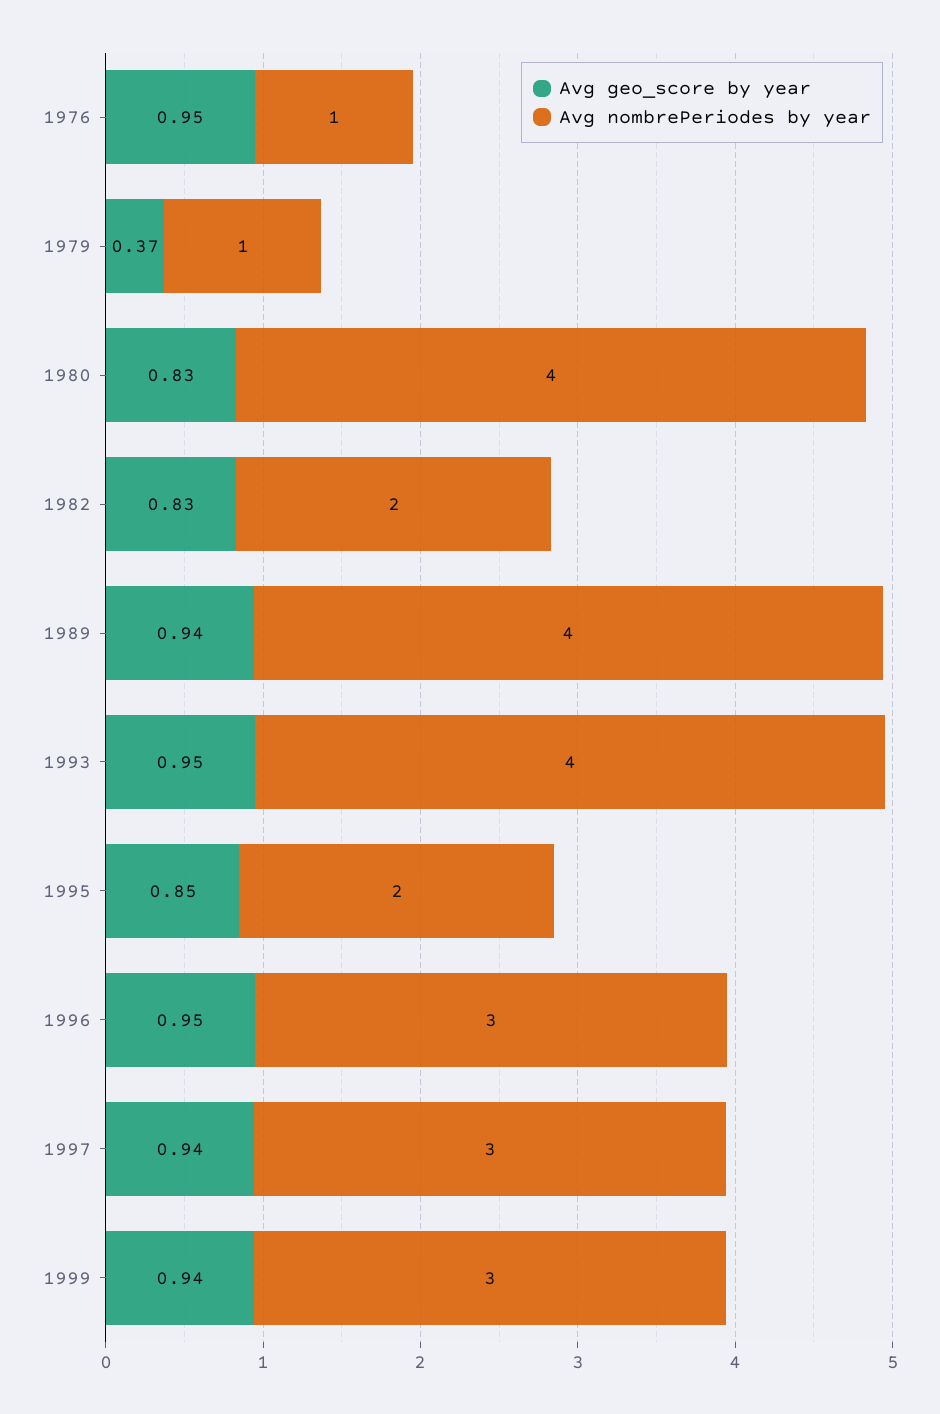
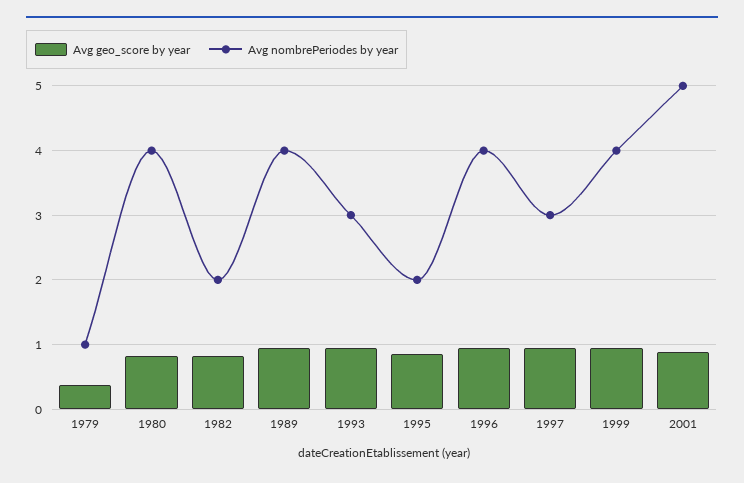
Avg geo_score by year, 1976: 0.95 -> none
Avg nombrePeriodes by year, 1976: 1 -> none
Avg nombrePeriodes by year, 1993: 4 -> 3
Avg nombrePeriodes by year, 1996: 3 -> 4
Avg nombrePeriodes by year, 1999: 3 -> 4
Avg geo_score by year, 2001: none -> 0.9
Avg nombrePeriodes by year, 2001: none -> 5

